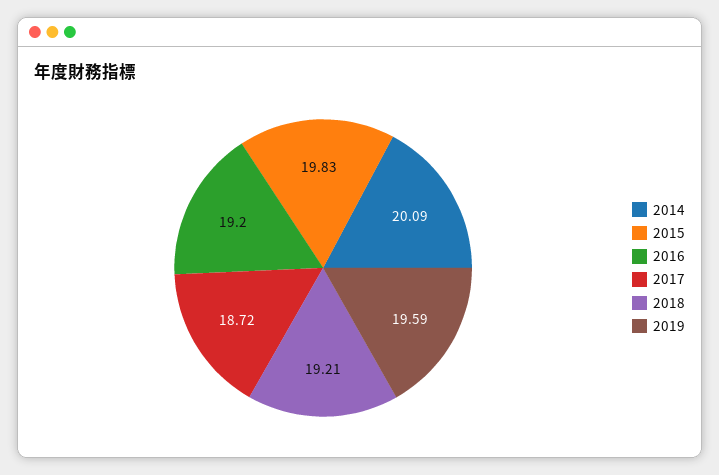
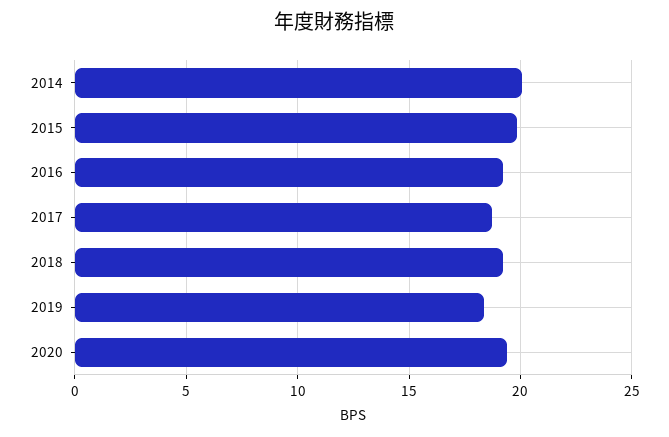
2019: 19.59 -> 18.5
2020: none -> 19.5

